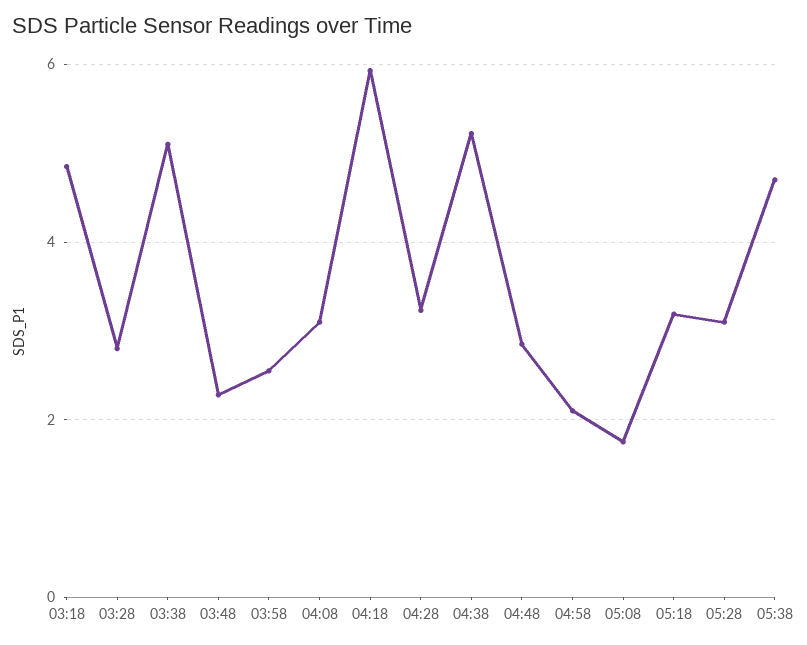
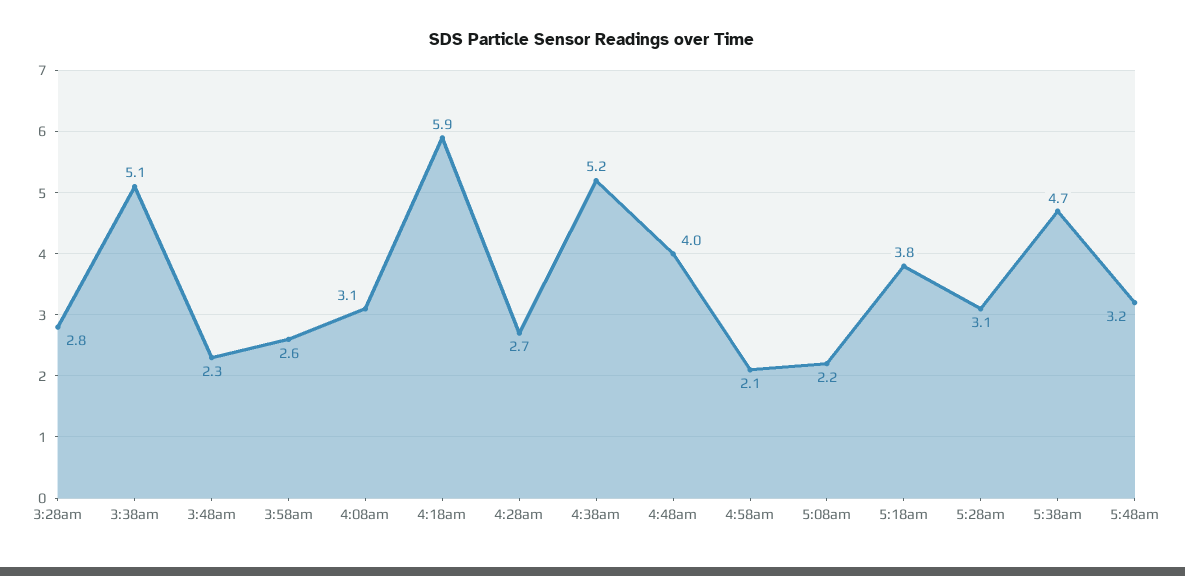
03:18: 4.8 -> none
04:28: 3.2 -> 2.7
04:48: 2.8 -> 4
05:08: 1.8 -> 2.2
05:18: 3.2 -> 3.8
5:48am: none -> 3.2

